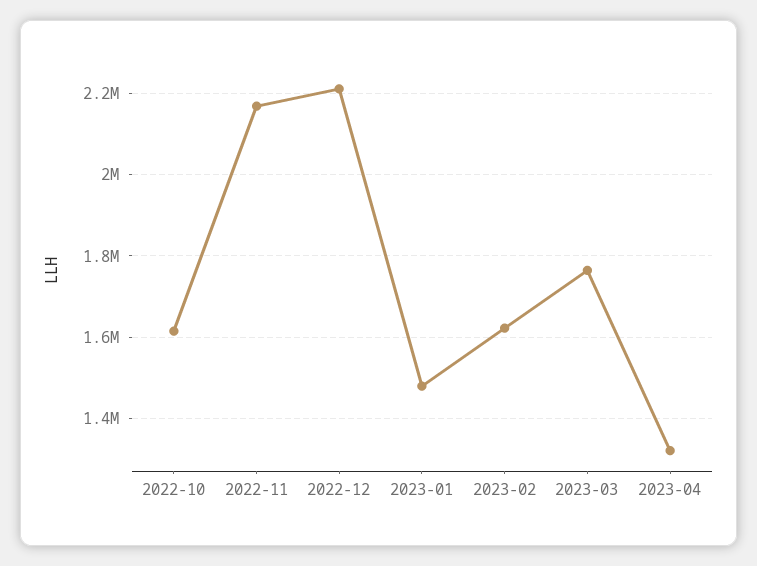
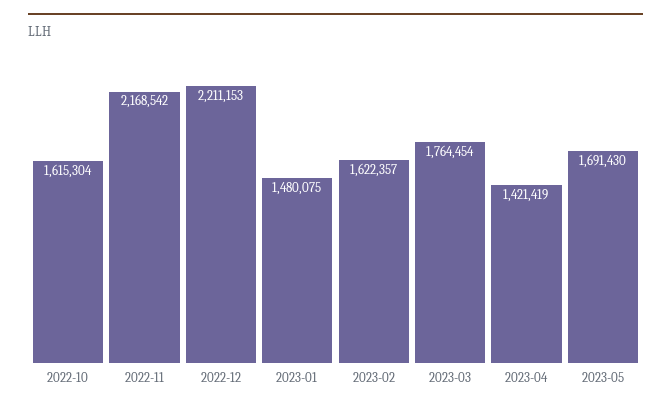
2023-04: 1320000 -> 1421419
2023-05: none -> 1691430

